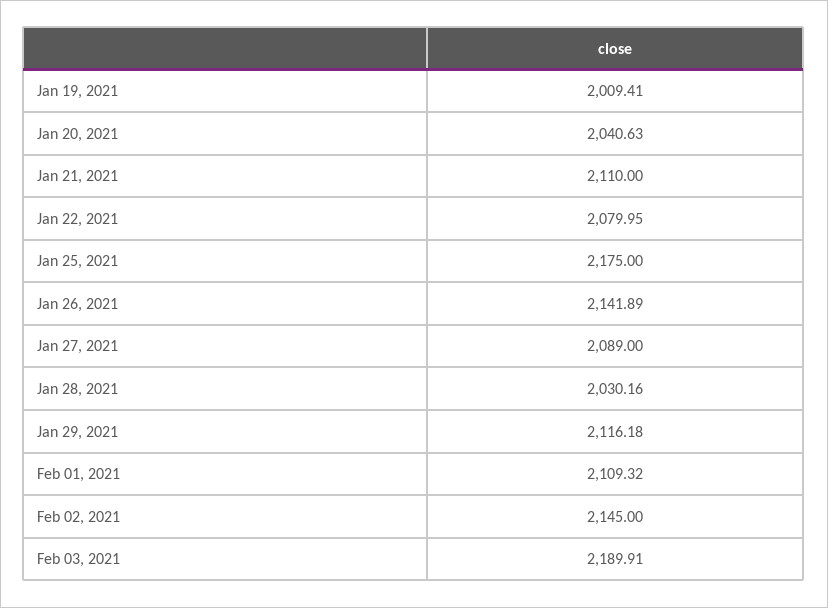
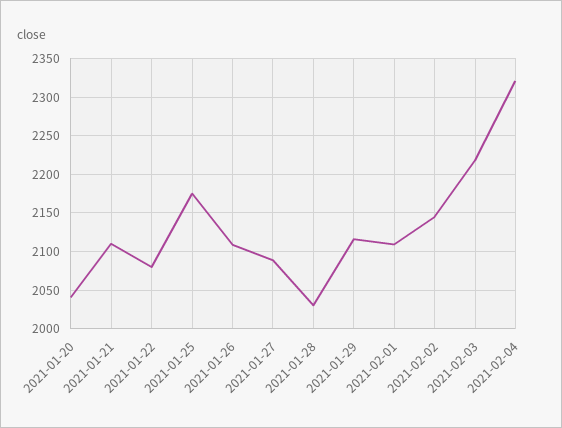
Jan 19, 2021: 2009.41 -> none
Jan 26, 2021: 2141.89 -> 2110
Feb 03, 2021: 2189.91 -> 2220
2021-02-04: none -> 2320

